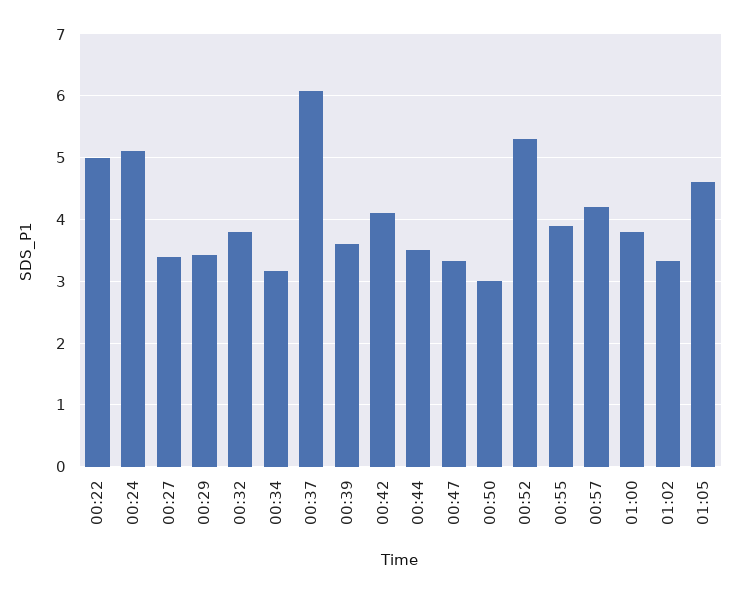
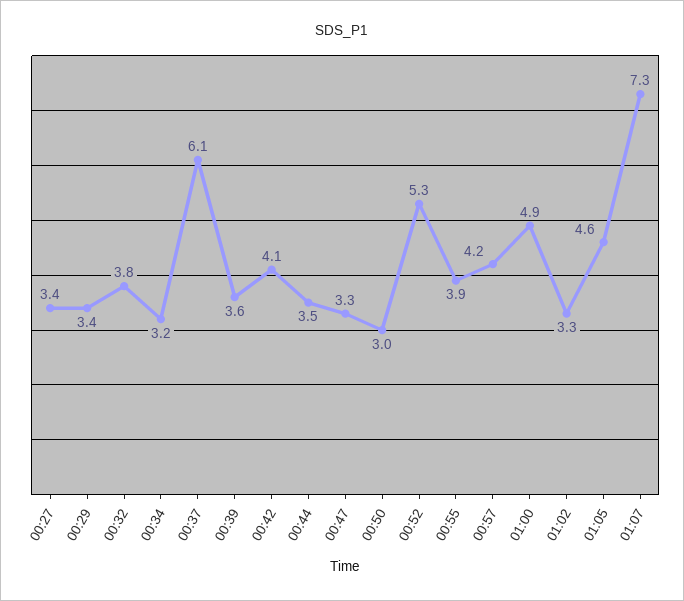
00:22: 5 -> none
00:24: 5.1 -> none
01:00: 3.8 -> 4.9
01:07: none -> 7.3

